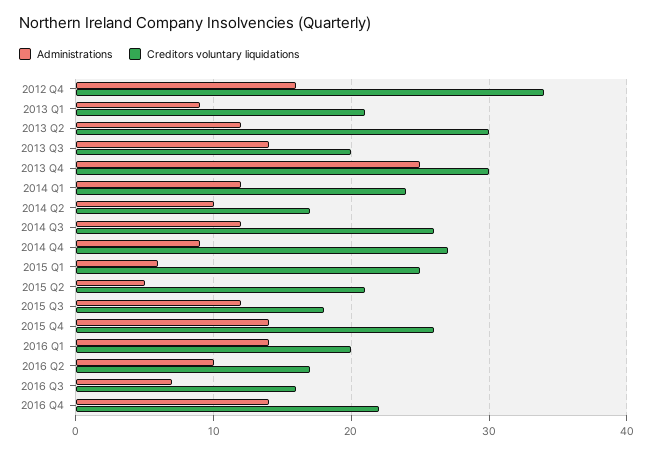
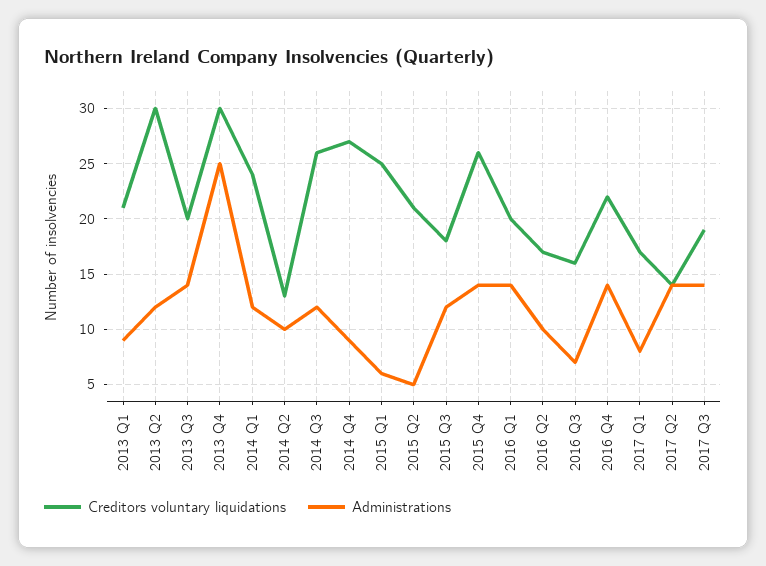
Administrations, 2012 Q4: 16 -> none
Creditors voluntary liquidations, 2012 Q4: 34 -> none
Creditors voluntary liquidations, 2014 Q2: 17 -> 13
Creditors voluntary liquidations, 2017 Q1: none -> 17
Administrations, 2017 Q1: none -> 8
Creditors voluntary liquidations, 2017 Q2: none -> 14
Administrations, 2017 Q2: none -> 14
Creditors voluntary liquidations, 2017 Q3: none -> 19
Administrations, 2017 Q3: none -> 14

